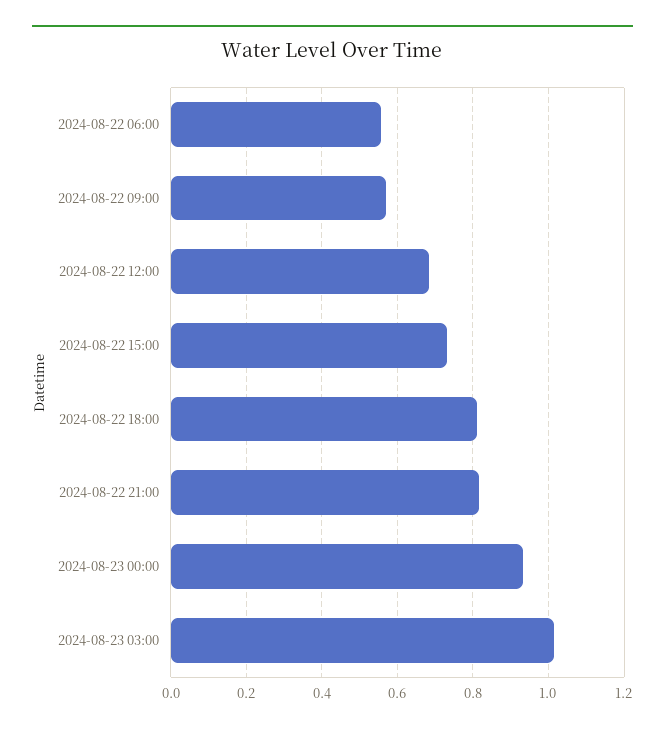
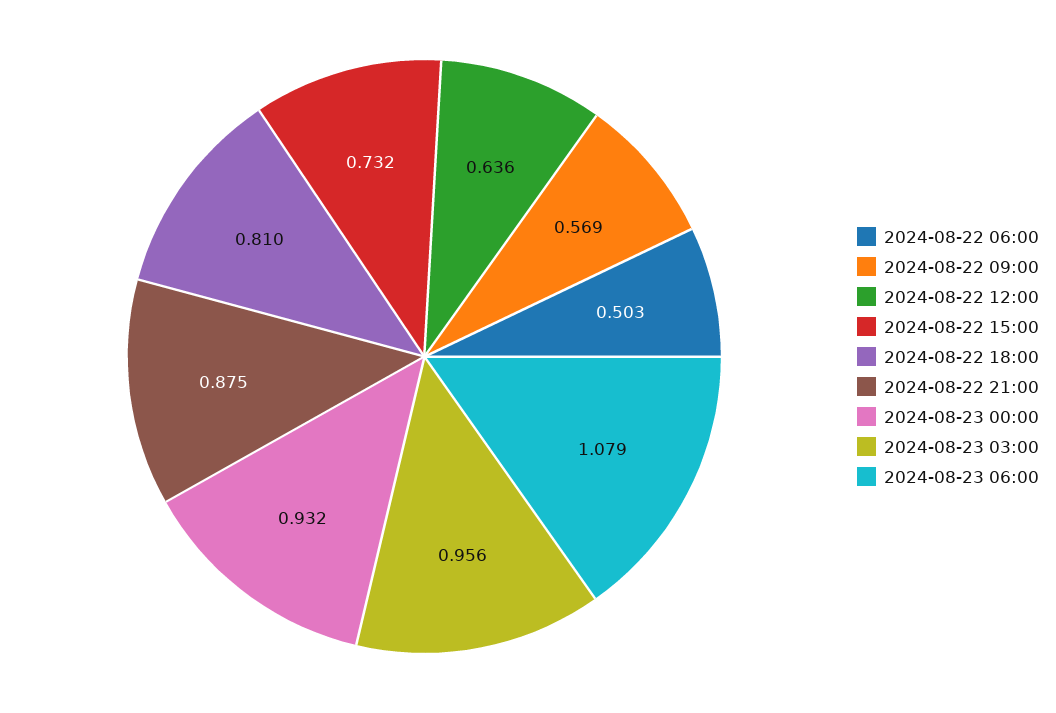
2024-08-22 06:00: 0.56 -> 0.503
2024-08-22 12:00: 0.68 -> 0.636
2024-08-22 21:00: 0.82 -> 0.875
2024-08-23 03:00: 1.02 -> 0.956
2024-08-23 06:00: none -> 1.079

